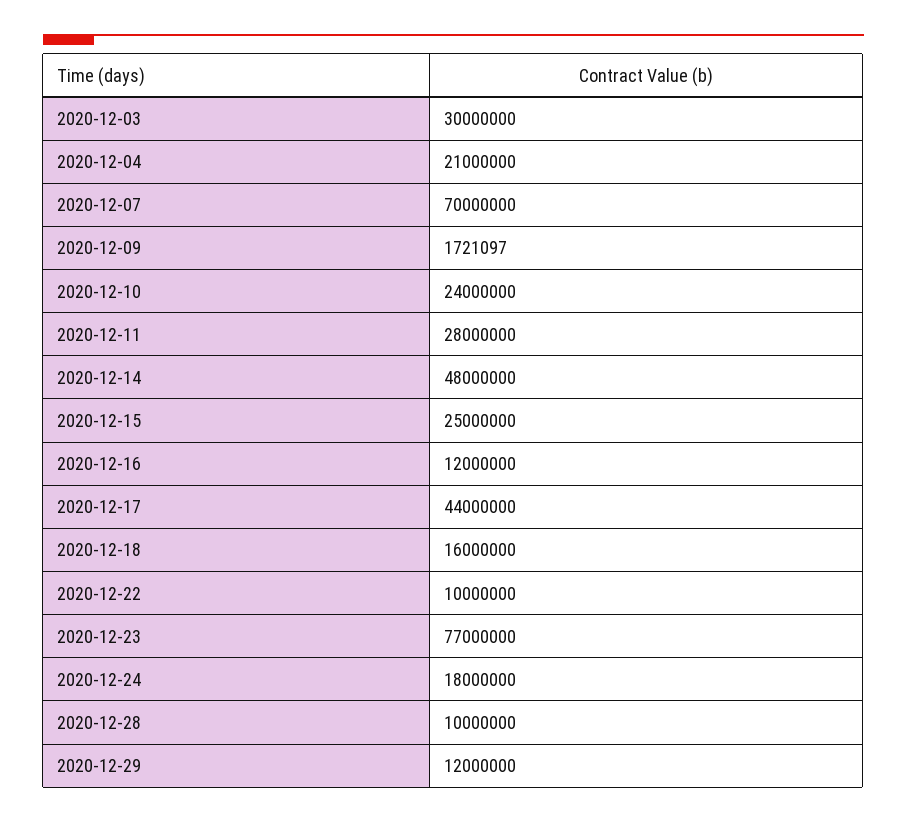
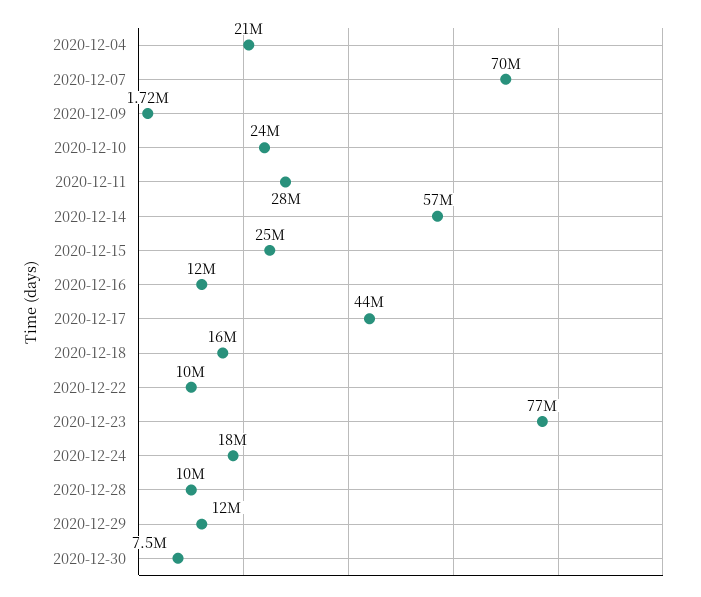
2020-12-03: 30000000 -> none
2020-12-14: 48000000 -> 57000000
2020-12-30: none -> 7500000

